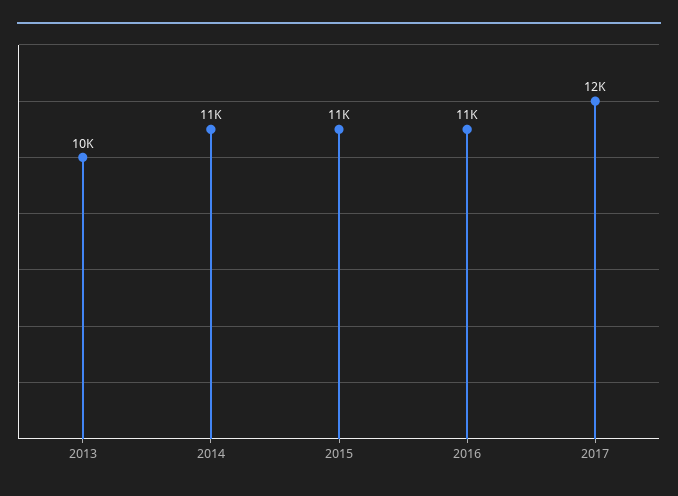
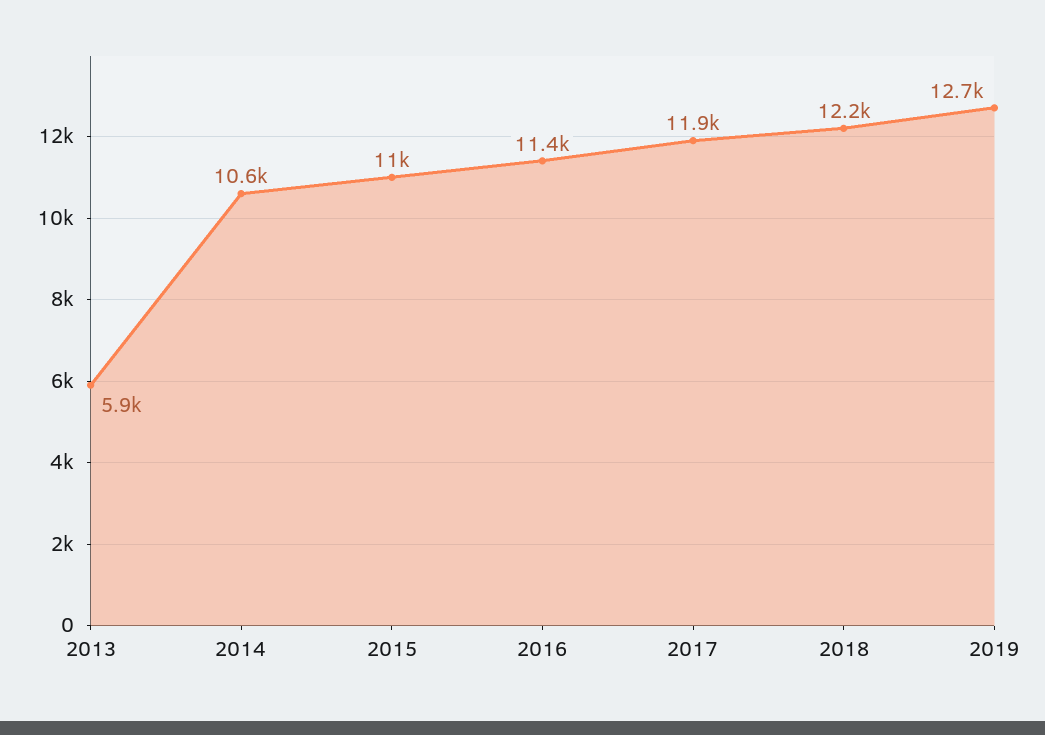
2013: 10000 -> 5900
2018: none -> 12200
2019: none -> 12700

